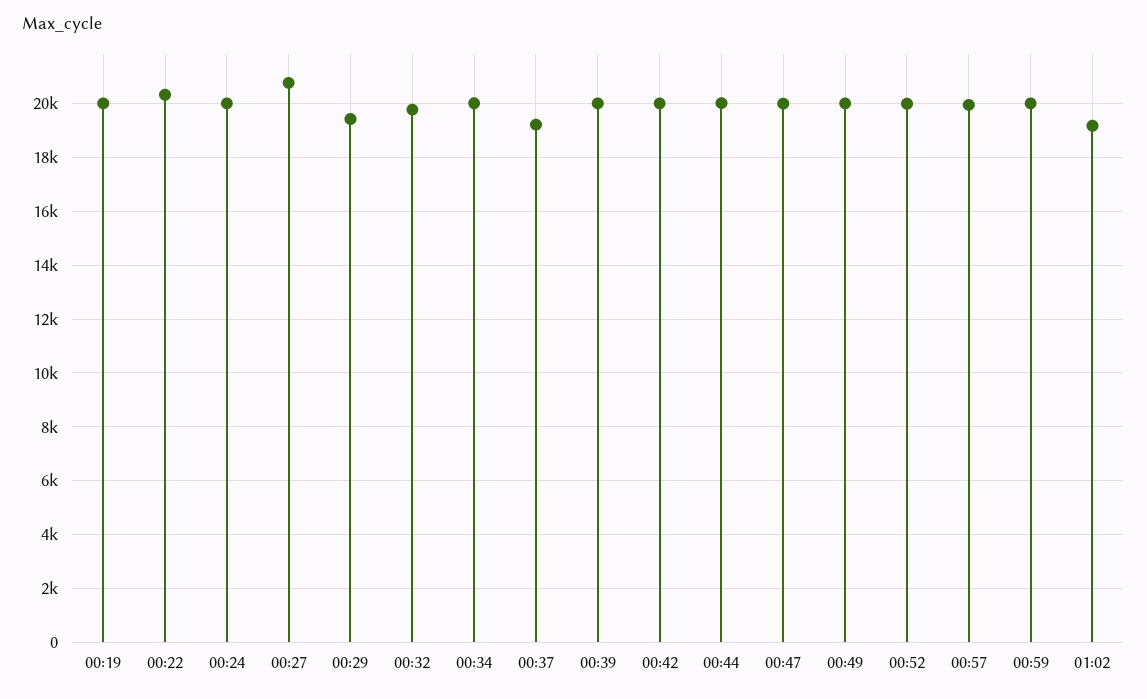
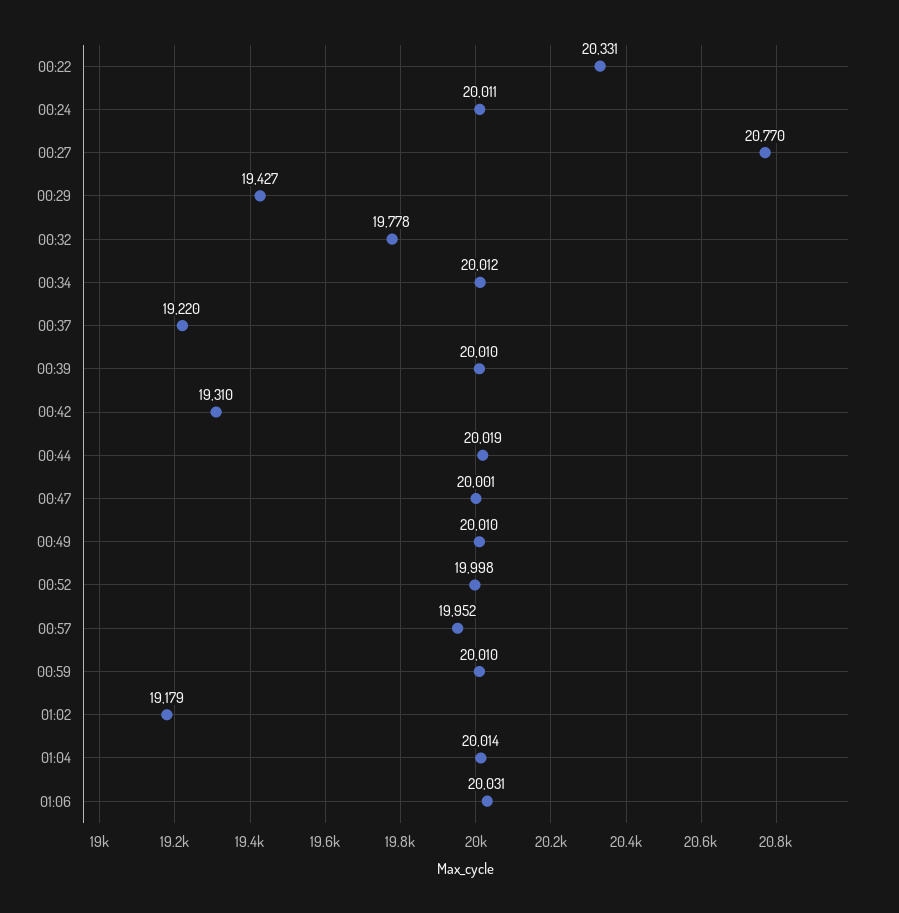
00:19: 20000 -> none
00:42: 20000 -> 19310
01:04: none -> 20014
01:06: none -> 20031

